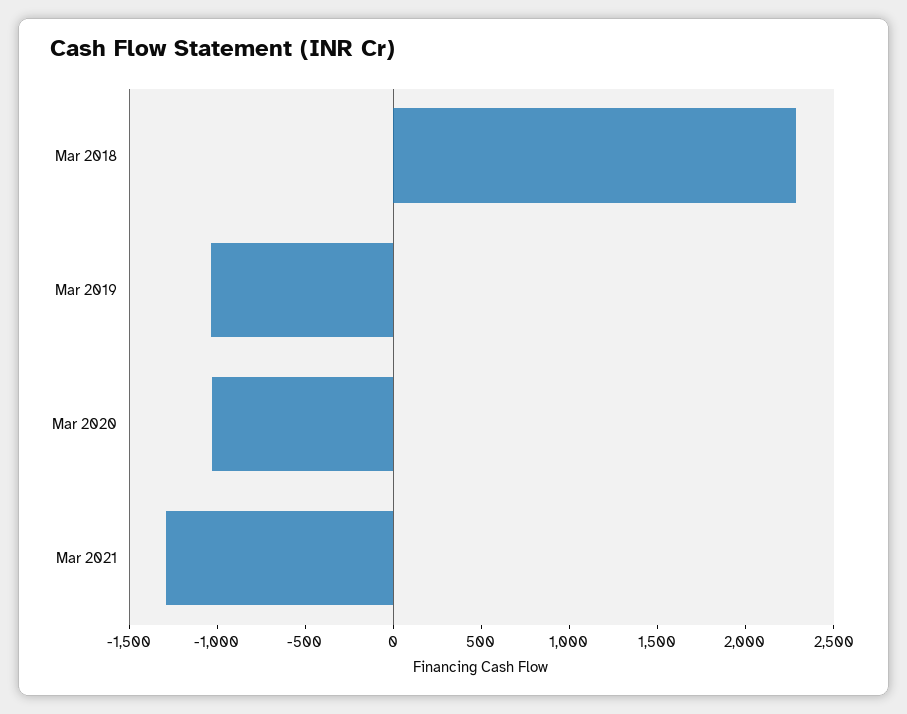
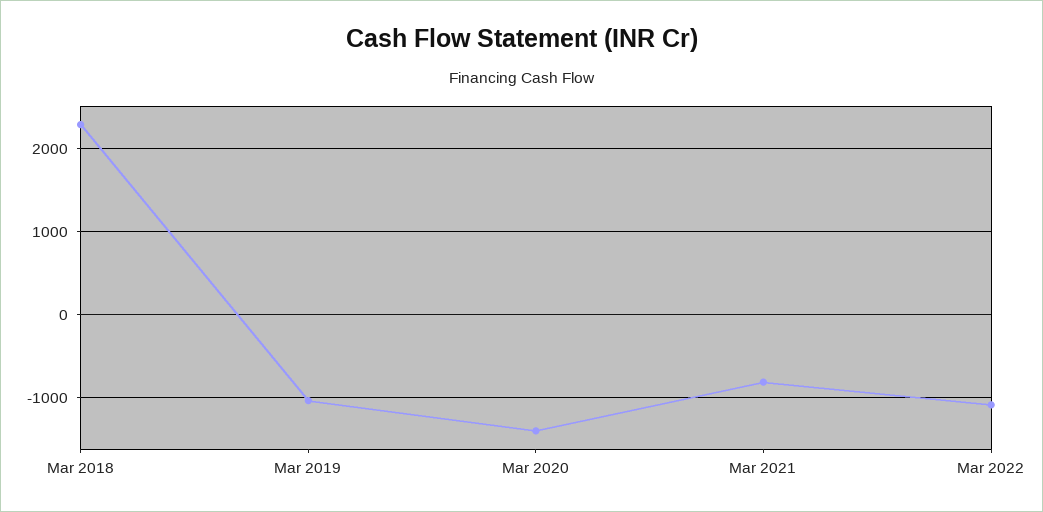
Mar 2020: -1000 -> -1400
Mar 2021: -1300 -> -800
Mar 2022: none -> -1100

